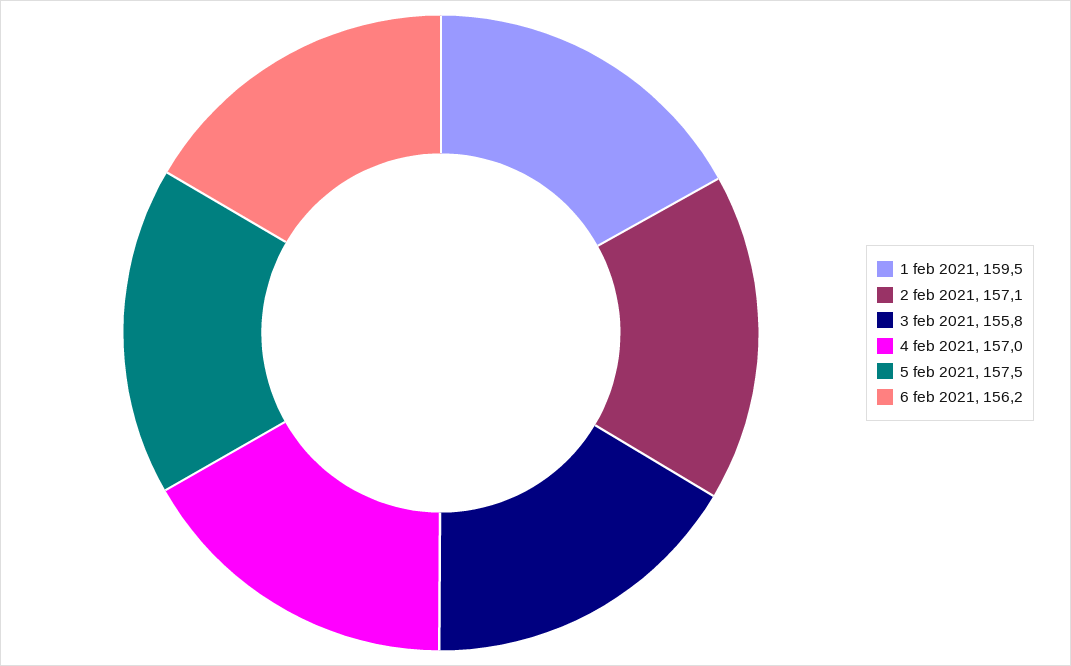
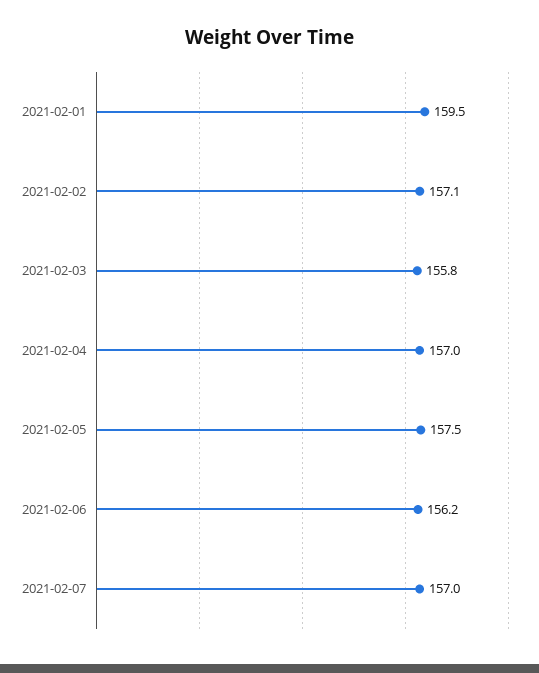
2021-02-07: none -> 157

